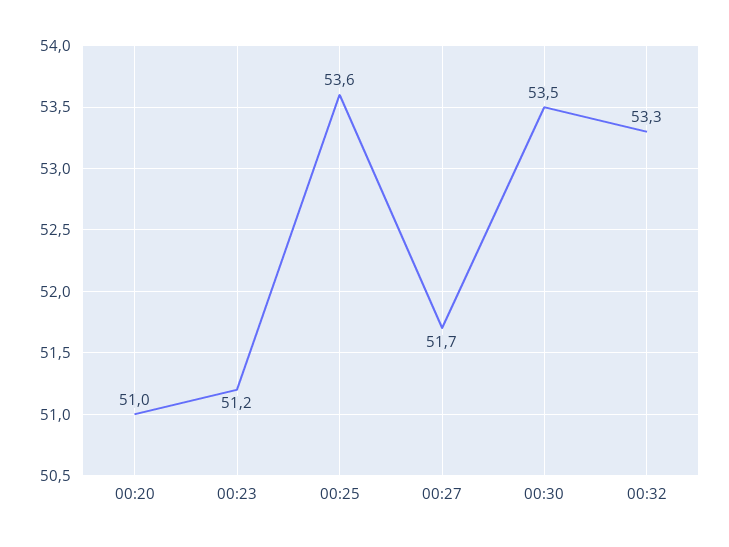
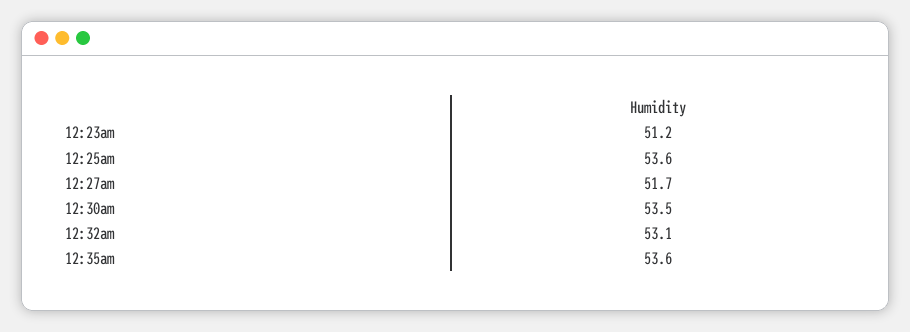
00:20: 51 -> none
00:32: 53.3 -> 53.1
12:35am: none -> 53.6

